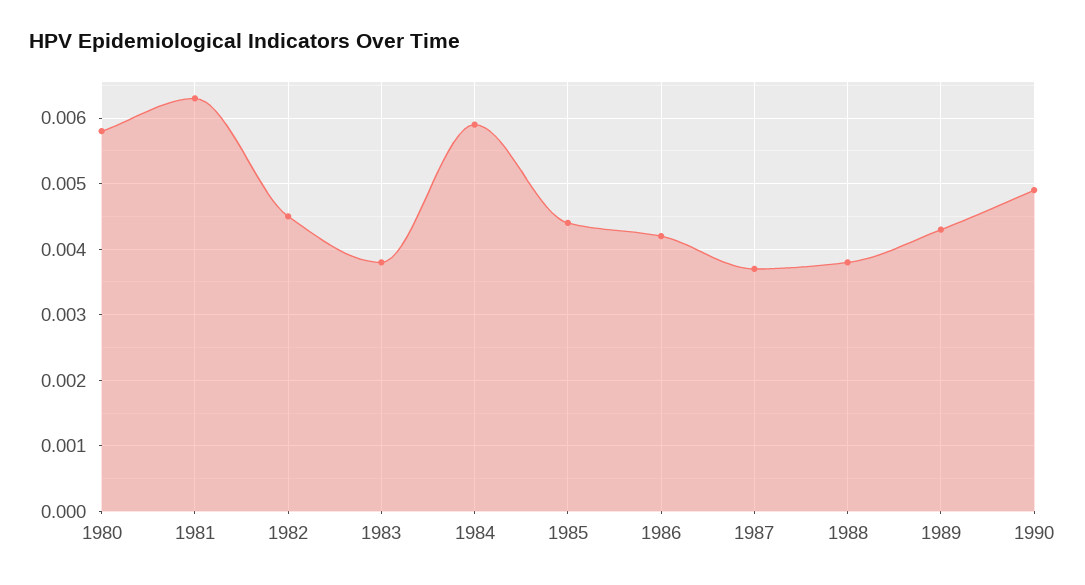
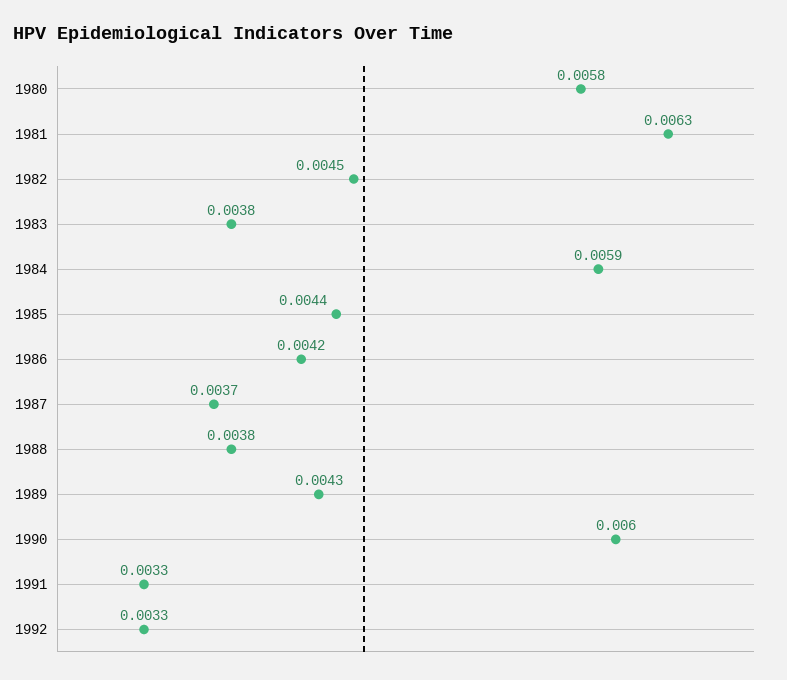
1990: 0.0049 -> 0.006
1991: none -> 0.0033
1992: none -> 0.0033

